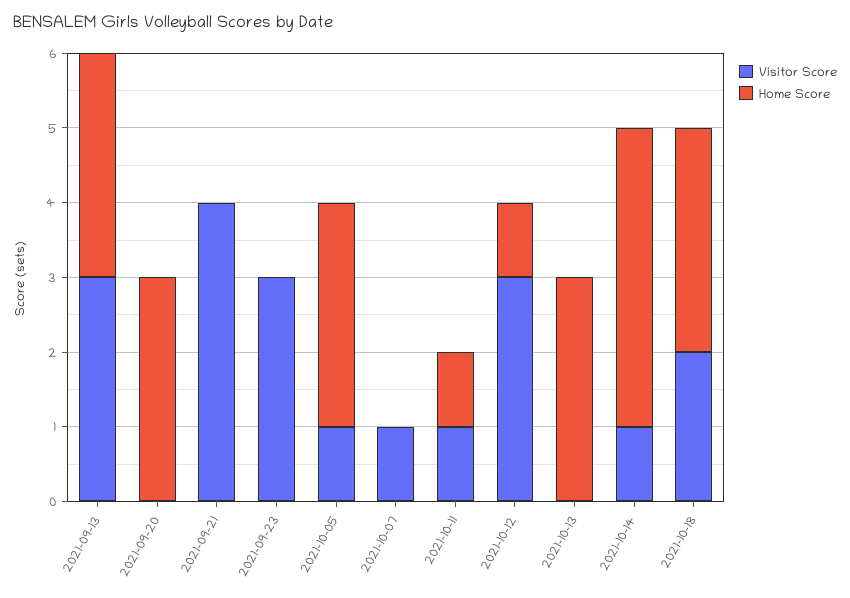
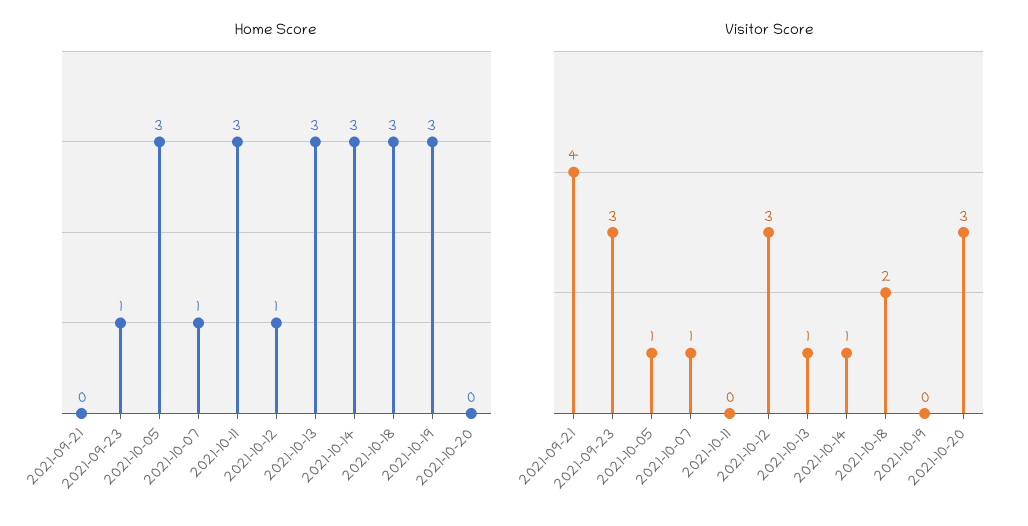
Visitor Score, 2021-09-13: 3 -> none
Home Score, 2021-09-13: 3 -> none
Visitor Score, 2021-09-20: 0 -> none
Home Score, 2021-09-20: 3 -> none
Home Score, 2021-09-23: 0 -> 1
Home Score, 2021-10-07: 0 -> 1
Visitor Score, 2021-10-11: 1 -> 0
Home Score, 2021-10-11: 1 -> 3
Visitor Score, 2021-10-13: 0 -> 1
Home Score, 2021-10-14: 4 -> 3
Home Score, 2021-10-19: none -> 3
Home Score, 2021-10-20: none -> 0
Visitor Score, 2021-10-19: none -> 0
Visitor Score, 2021-10-20: none -> 3

